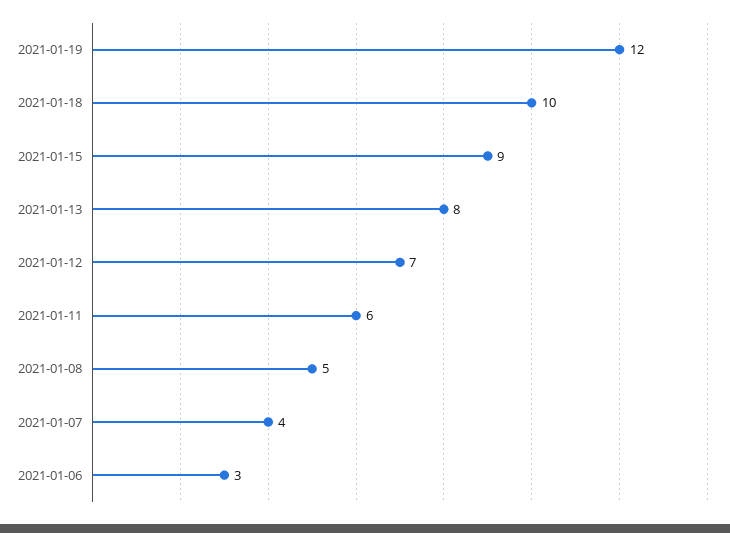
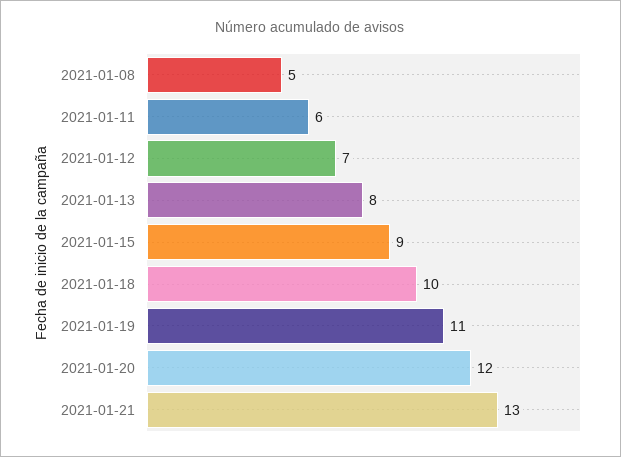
2021-01-19: 12 -> 11
2021-01-07: 4 -> none
2021-01-06: 3 -> none
2021-01-20: none -> 12
2021-01-21: none -> 13

